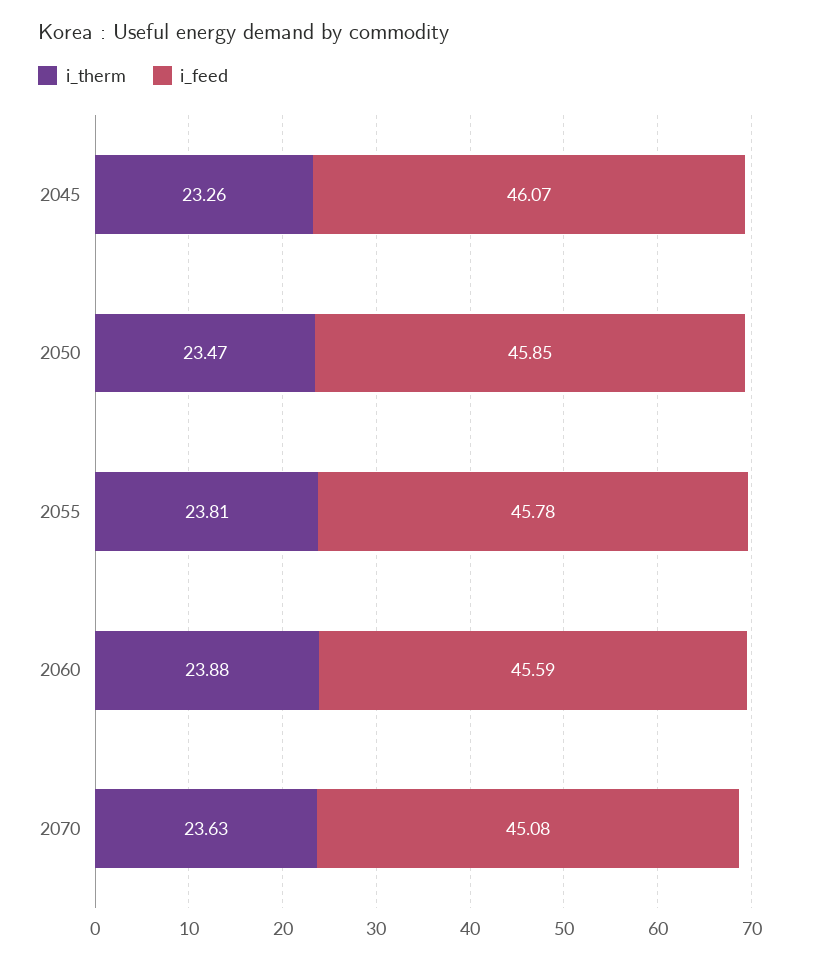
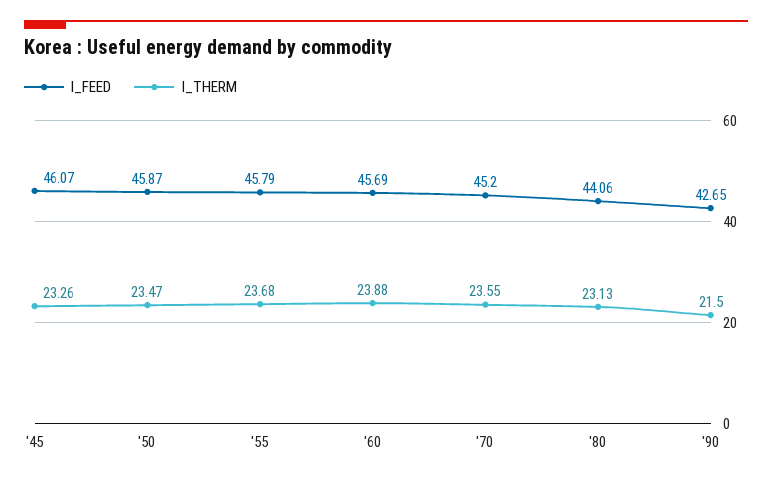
i_feed, 2050: 45.85 -> 45.87
i_therm, 2055: 23.81 -> 23.68
i_feed, 2055: 45.78 -> 45.79
i_feed, 2060: 45.59 -> 45.69
i_therm, 2070: 23.63 -> 23.55
i_feed, 2070: 45.08 -> 45.2
i_feed, '80: none -> 44.06
i_therm, '80: none -> 23.13
i_feed, '90: none -> 42.65
i_therm, '90: none -> 21.5

